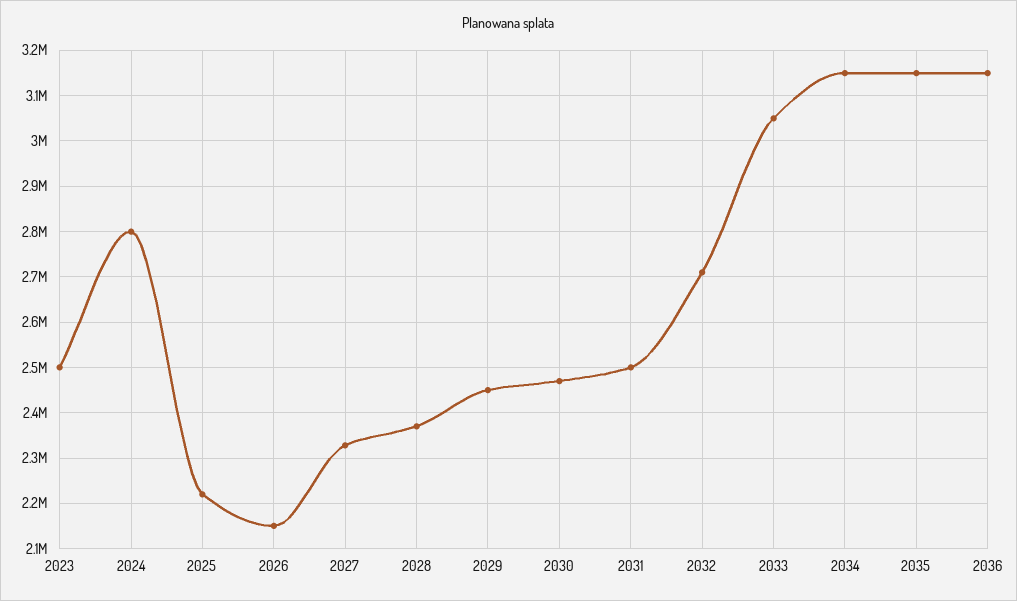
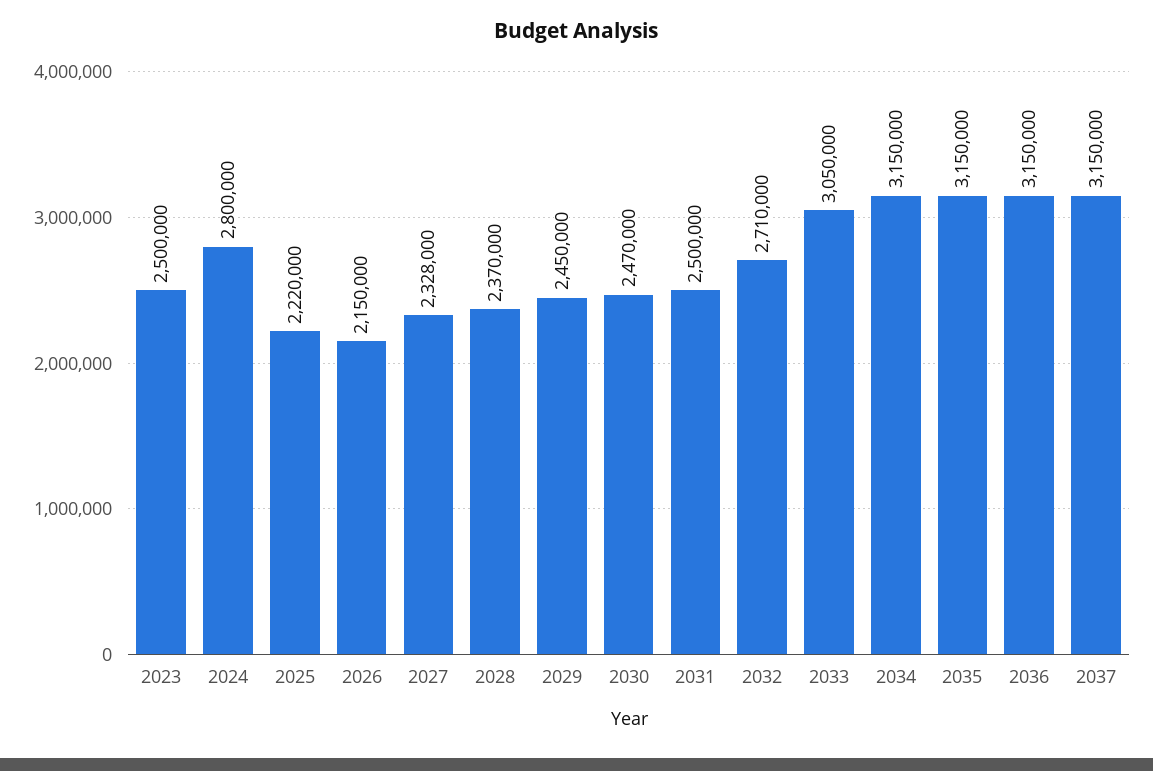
2037: none -> 3150000

